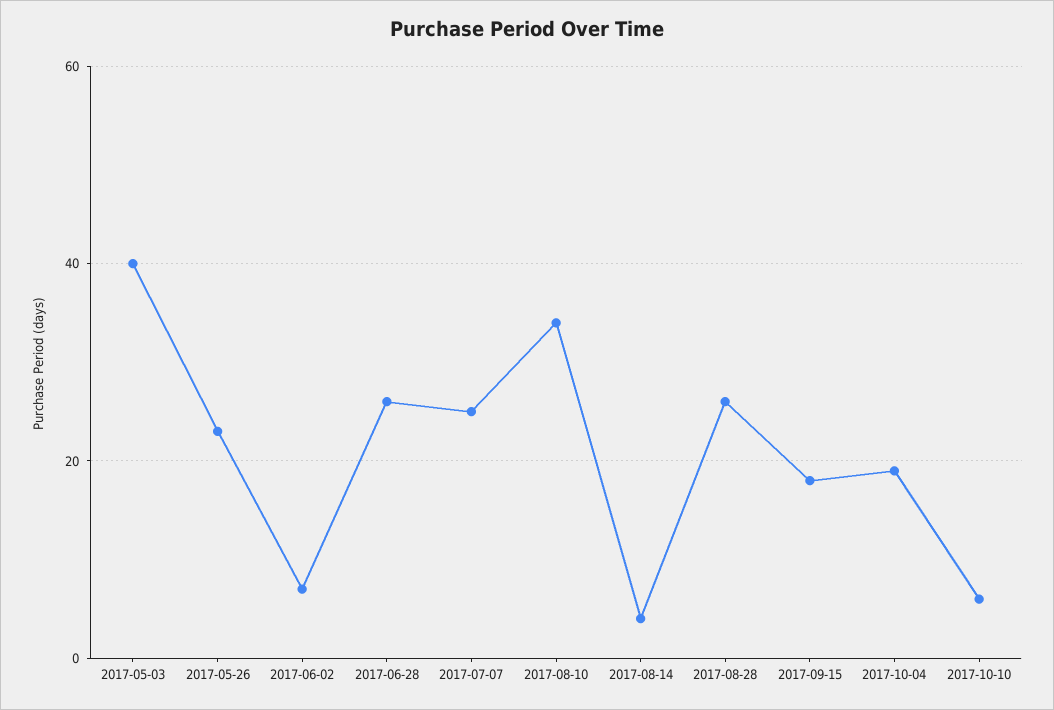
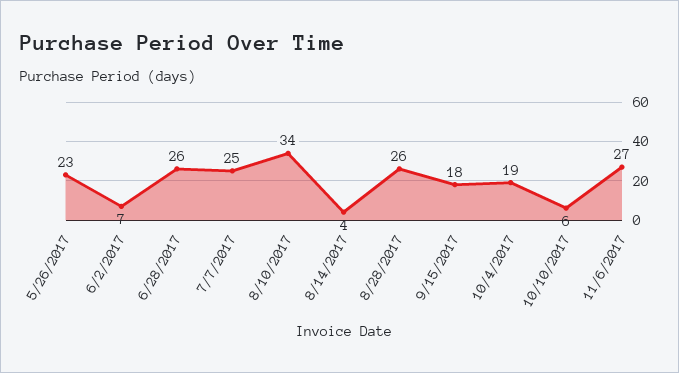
2017-05-03: 40 -> none
11/6/2017: none -> 27

